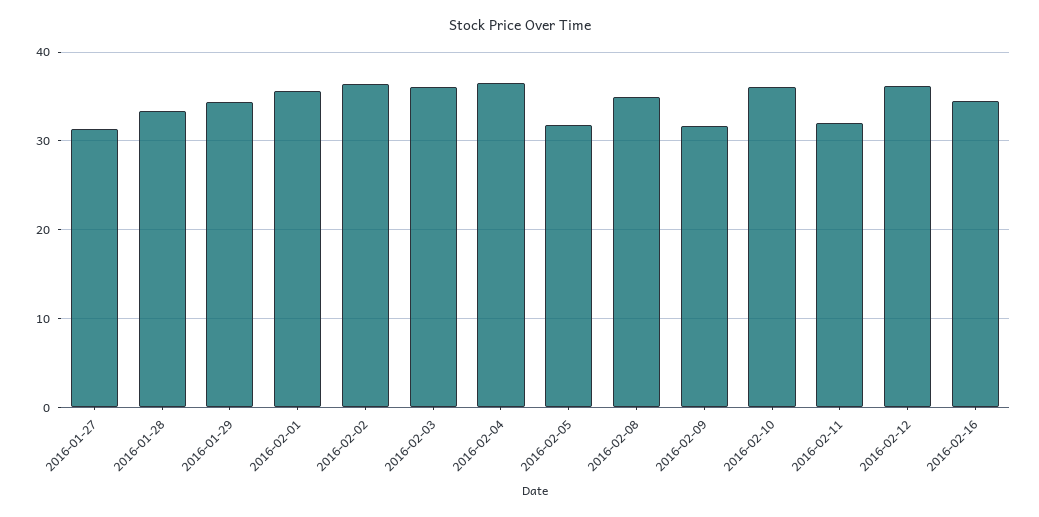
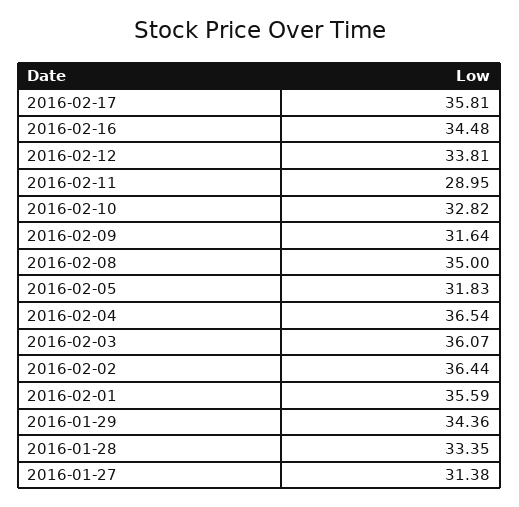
2016-02-10: 36 -> 32.82
2016-02-11: 32 -> 28.95
2016-02-12: 36 -> 33.81
2016-02-17: none -> 35.81

